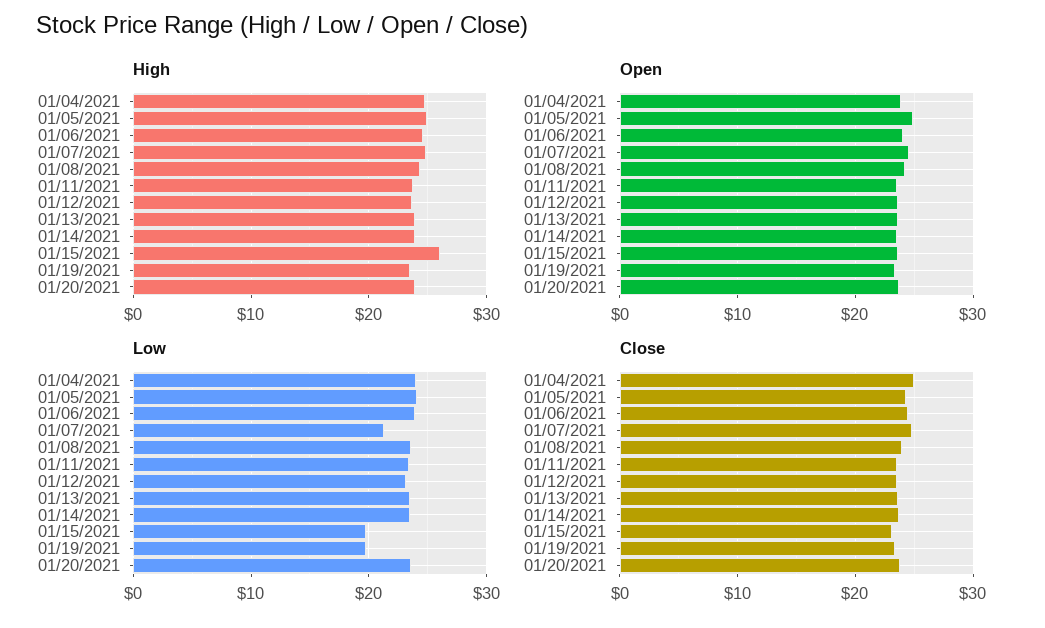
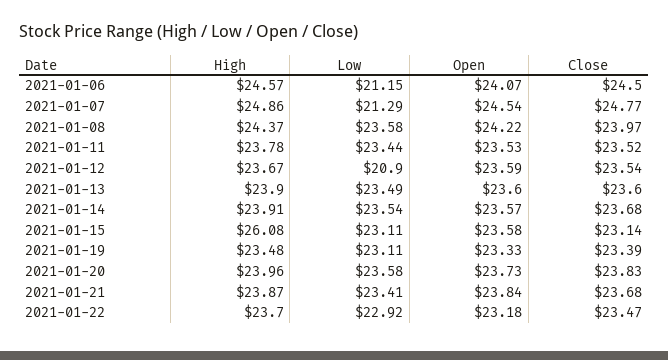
High, 01/04/2021: 25 -> none
High, 01/05/2021: 25 -> none
Open, 01/04/2021: 24 -> none
Open, 01/05/2021: 25 -> none
Low, 01/04/2021: 24 -> none
Low, 01/05/2021: 24 -> none
Low, 01/06/2021: 24 -> 21.15
Low, 01/12/2021: 23 -> 20.9
Low, 01/15/2021: 20 -> 23.11
Low, 01/19/2021: 20 -> 23.11
Close, 01/04/2021: 25 -> none
Close, 01/05/2021: 24 -> none
High, 2021-01-21: none -> 23.87
Low, 2021-01-21: none -> 23.41
Open, 2021-01-21: none -> 23.84
Close, 2021-01-21: none -> 23.68
High, 2021-01-22: none -> 23.7
Low, 2021-01-22: none -> 22.92
Open, 2021-01-22: none -> 23.18
Close, 2021-01-22: none -> 23.47

